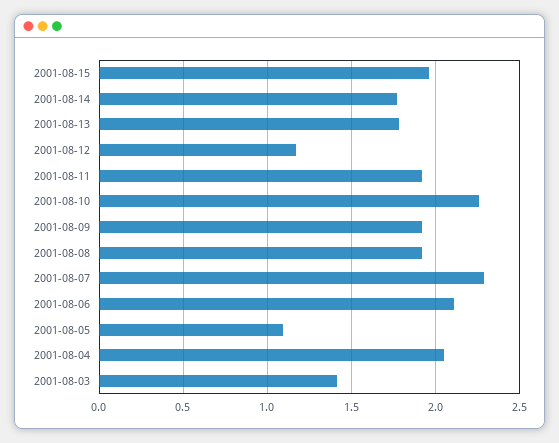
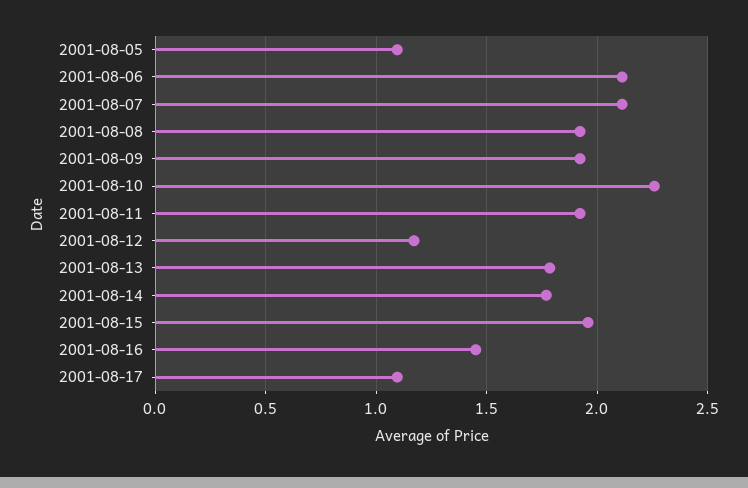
2001-08-07: 2.3 -> 2.1
2001-08-04: 2.05 -> none
2001-08-03: 1.4 -> none
2001-08-16: none -> 1.45
2001-08-17: none -> 1.1

